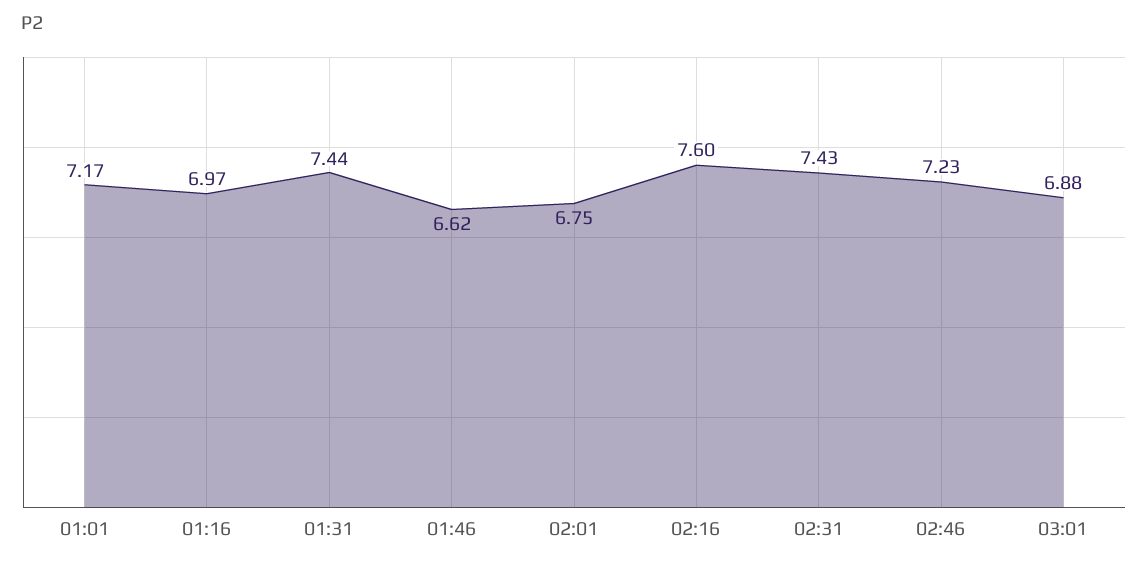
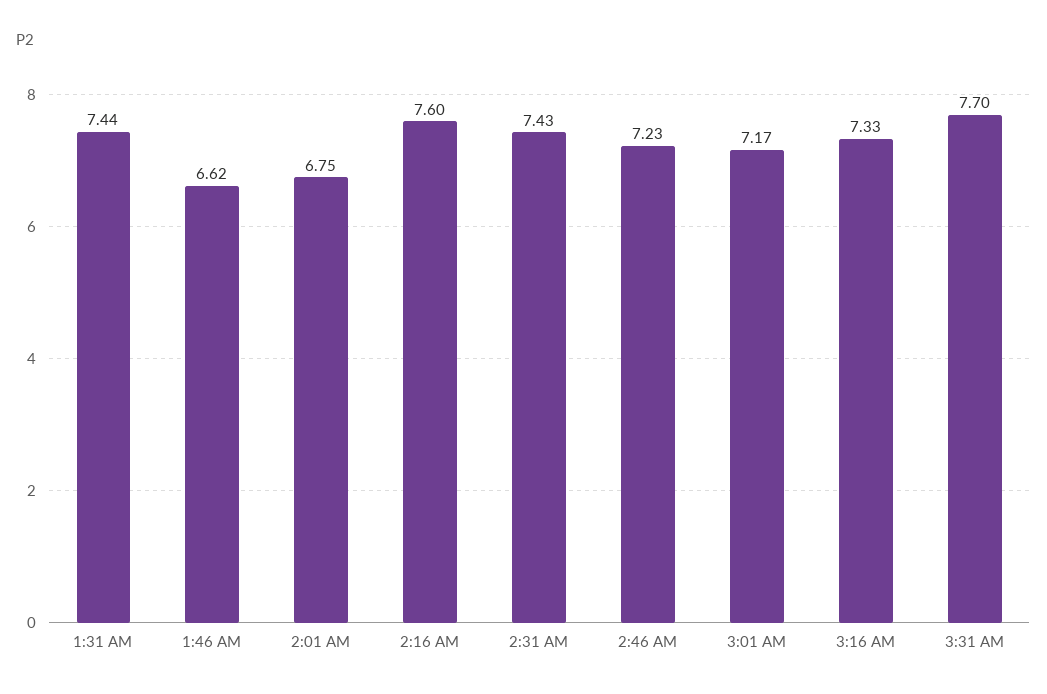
01:01: 7.17 -> none
01:16: 6.97 -> none
03:01: 6.88 -> 7.17
3:16 AM: none -> 7.33
3:31 AM: none -> 7.7

